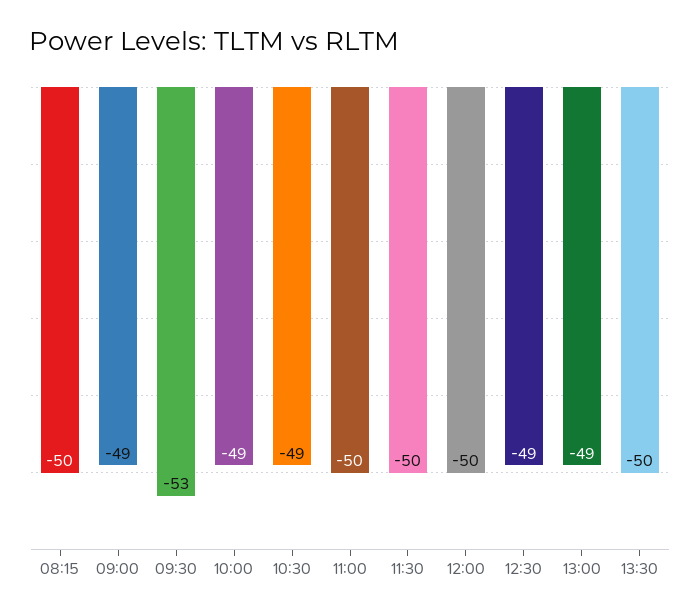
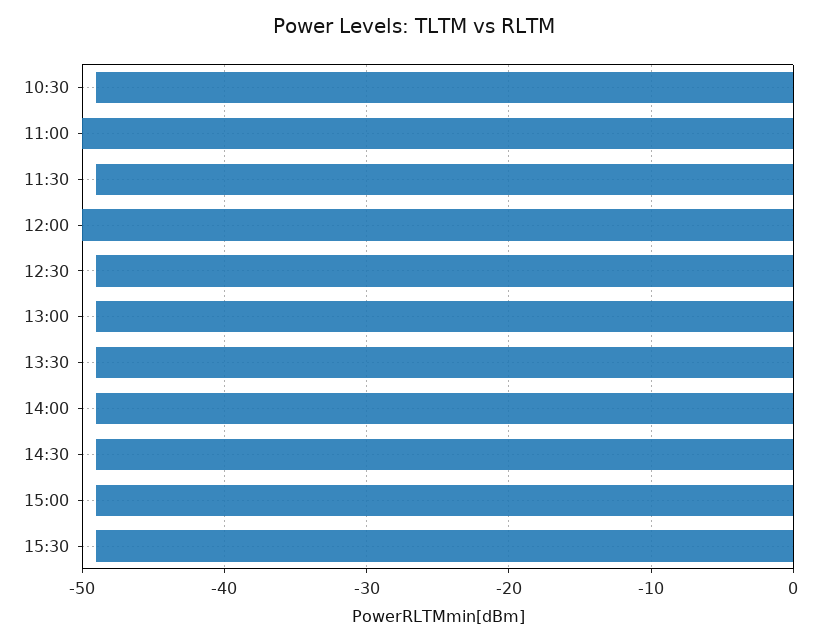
08:15: -50 -> none
09:00: -49 -> none
09:30: -53 -> none
10:00: -49 -> none
11:30: -50 -> -49
13:30: -50 -> -49
14:00: none -> -49
14:30: none -> -49
15:00: none -> -49
15:30: none -> -49

